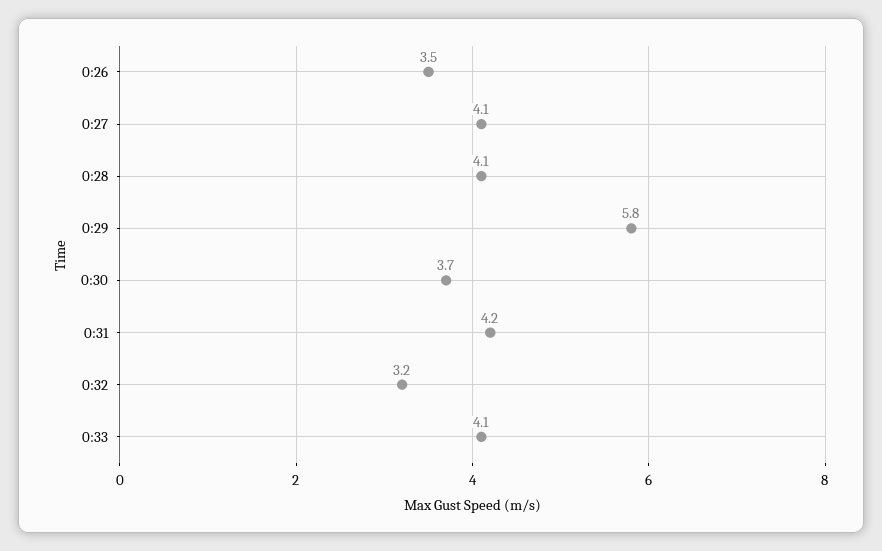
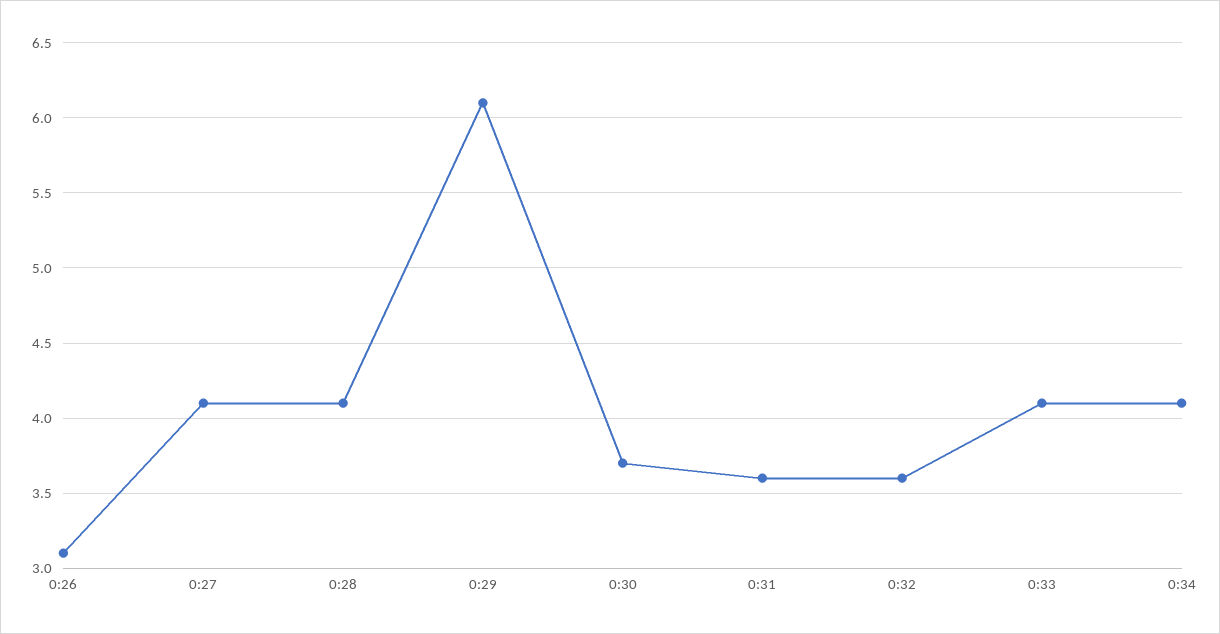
0:26: 3.5 -> 3.1
0:29: 5.8 -> 6.1
0:31: 4.2 -> 3.6
0:32: 3.2 -> 3.6
0:34: none -> 4.1

